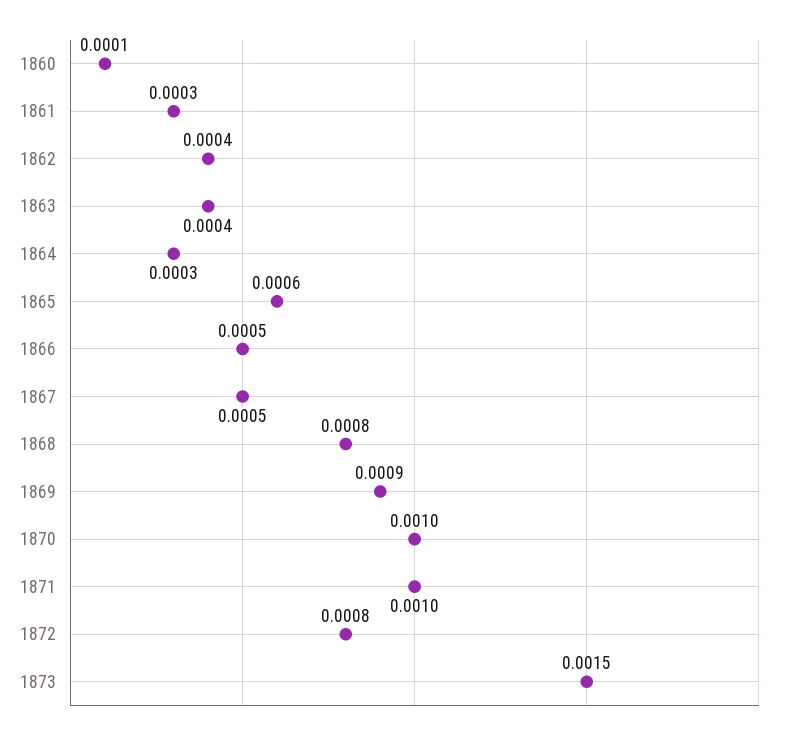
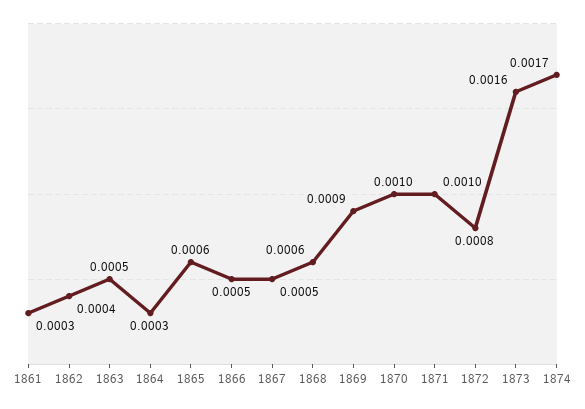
1860: 0.0001 -> none
1863: 0.0004 -> 0.0005
1868: 0.0008 -> 0.0006
1873: 0.0015 -> 0.0016
1874: none -> 0.0017

